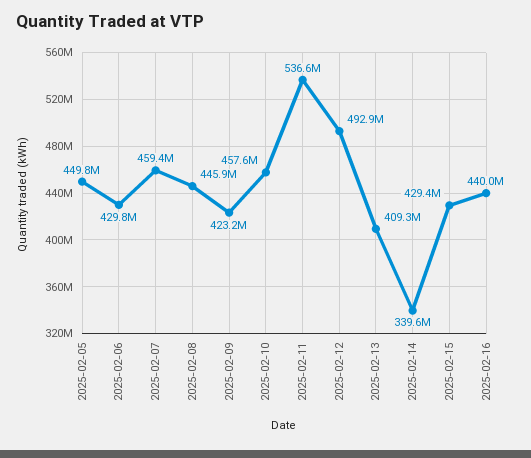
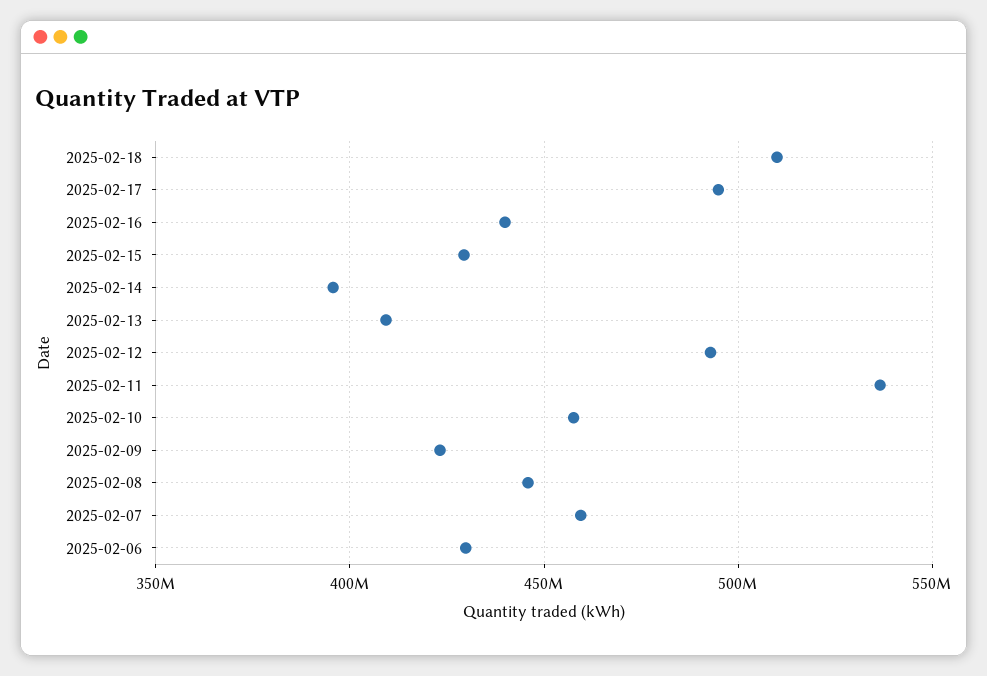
2025-02-05: 449800000 -> none
2025-02-14: 339600000 -> 395000000
2025-02-18: none -> 510000000
2025-02-17: none -> 495000000

